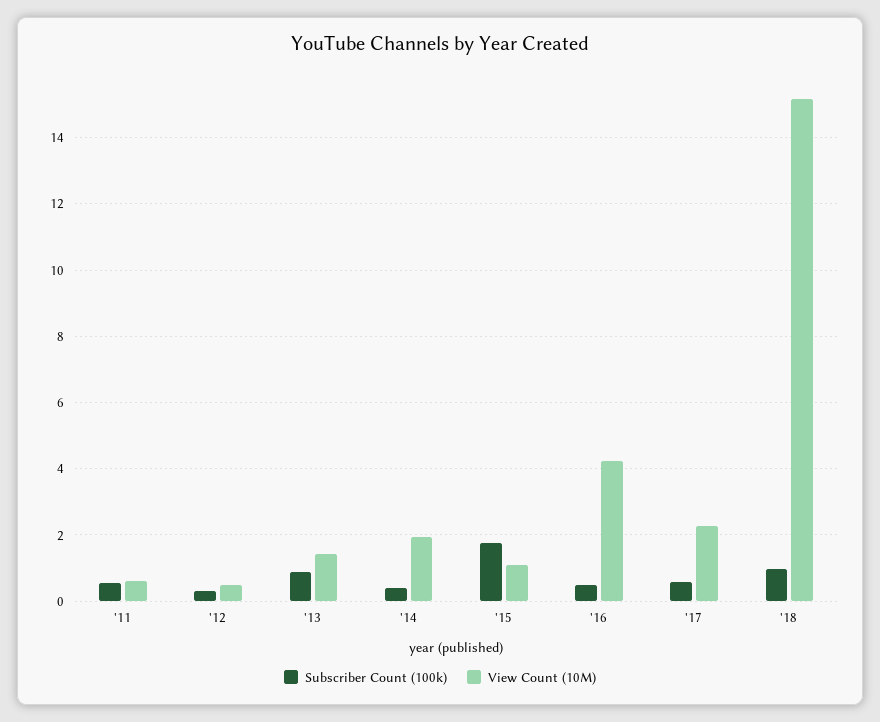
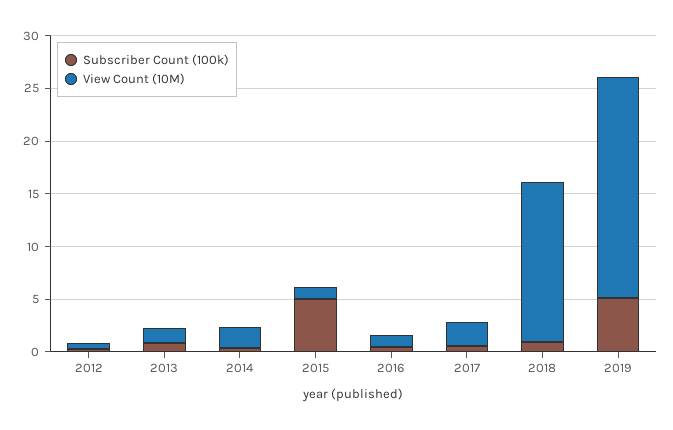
Subscriber Count (100k), '11: 0.6 -> none
View Count (10M), '11: 0.6 -> none
Subscriber Count (100k), '15: 1.8 -> 5
View Count (10M), '16: 4.2 -> 1
Subscriber Count (100k), 2019: none -> 5
View Count (10M), 2019: none -> 21

